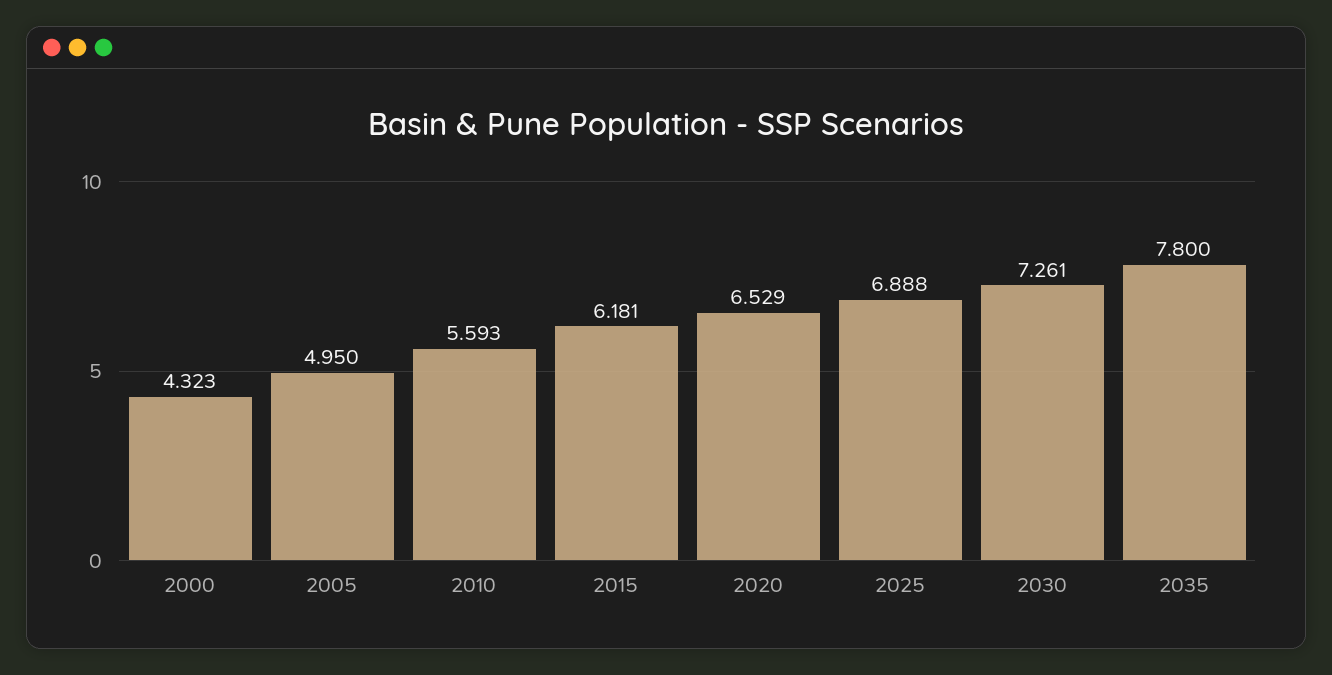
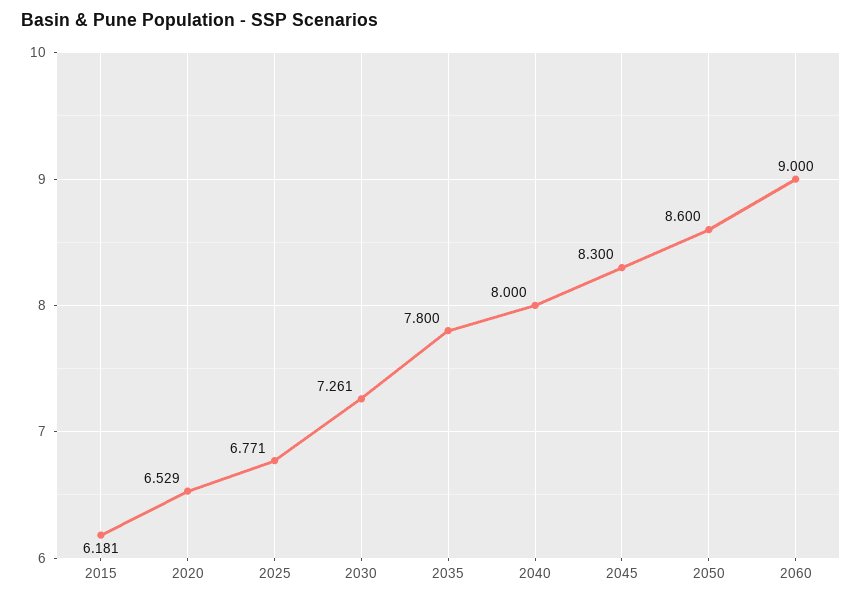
2000: 4.323 -> none
2005: 4.95 -> none
2010: 5.593 -> none
2025: 6.888 -> 6.771
2040: none -> 8
2045: none -> 8.3
2050: none -> 8.6
2060: none -> 9

